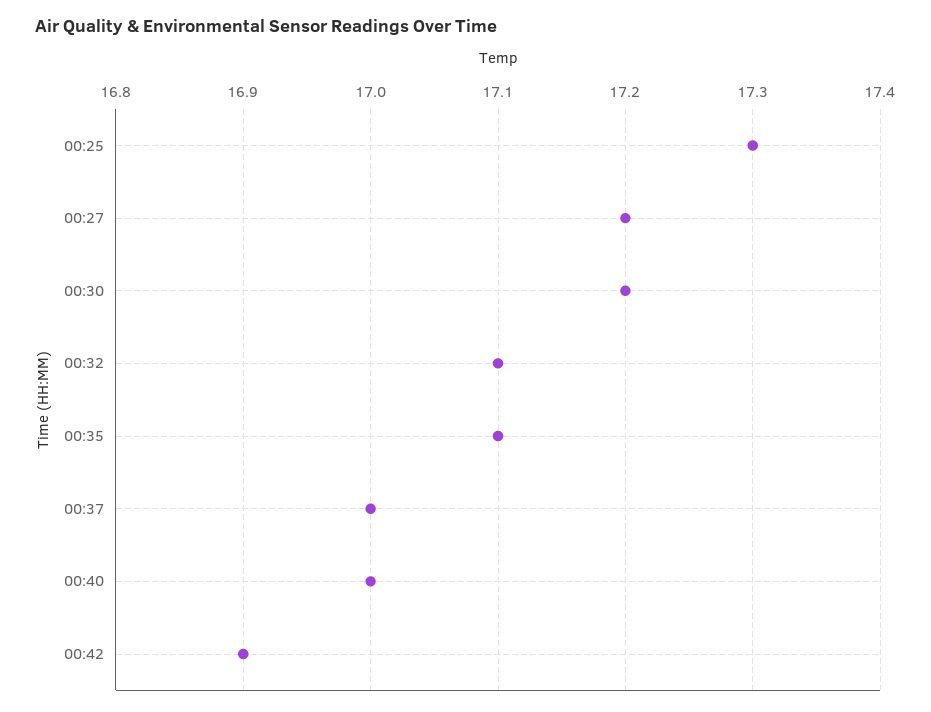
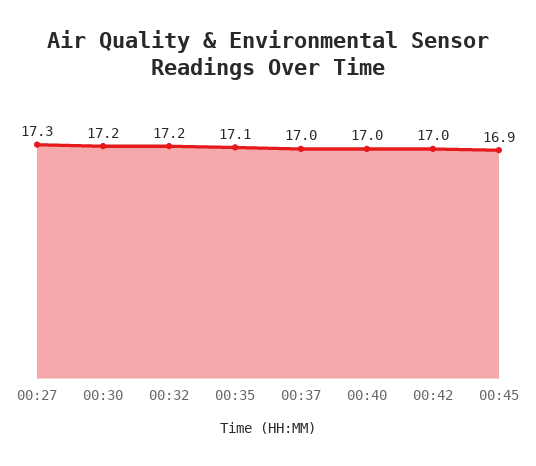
00:25: 17.3 -> none
00:27: 17.2 -> 17.3
00:32: 17.1 -> 17.2
00:42: 16.9 -> 17
00:45: none -> 16.9

